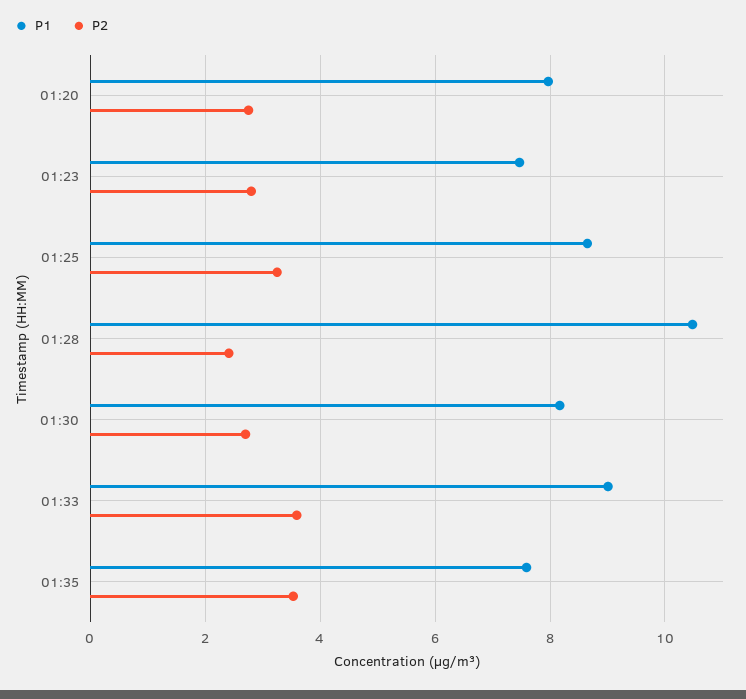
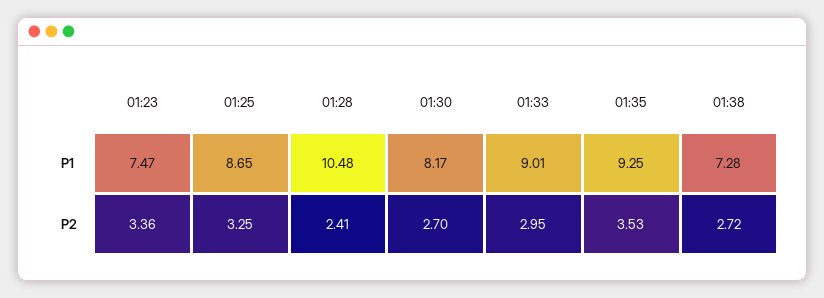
P1, 01:20: 8 -> none
P2, 01:20: 2.8 -> none
P2, 01:23: 2.8 -> 3.36
P2, 01:33: 3.6 -> 2.95
P1, 01:35: 7.6 -> 9.25
P1, 01:38: none -> 7.28
P2, 01:38: none -> 2.72

